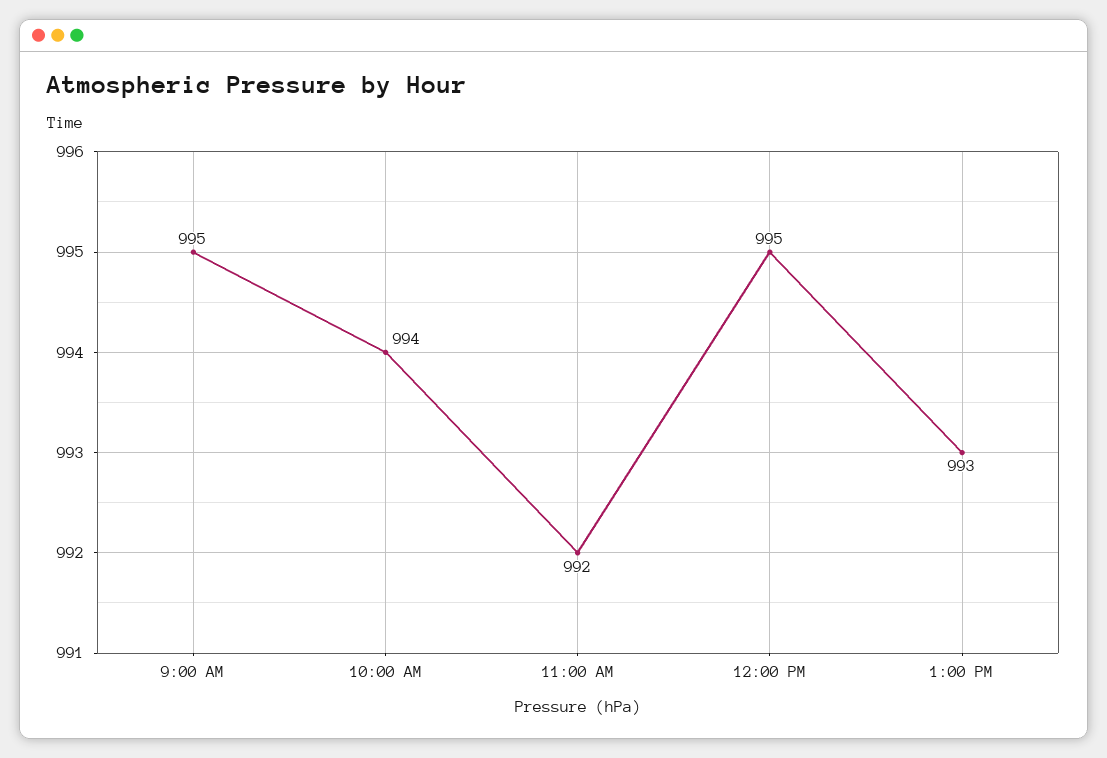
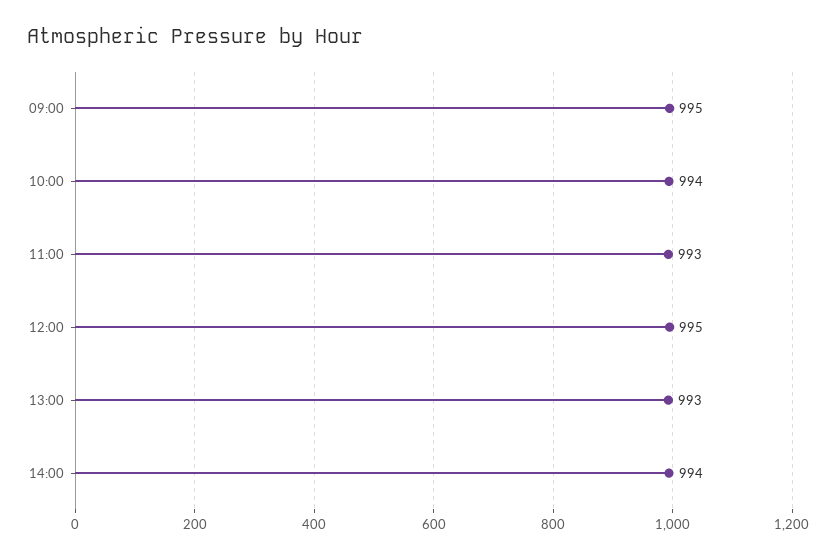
11:00 AM: 992 -> 993
14:00: none -> 994

